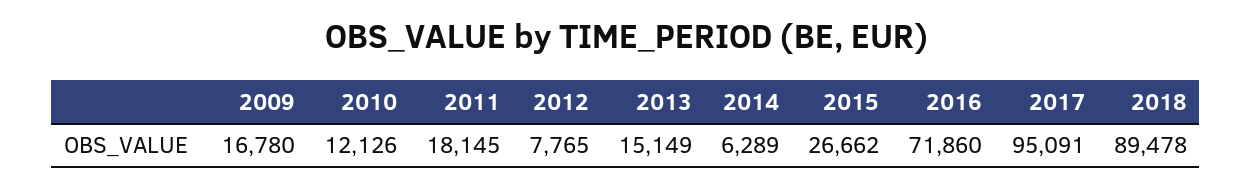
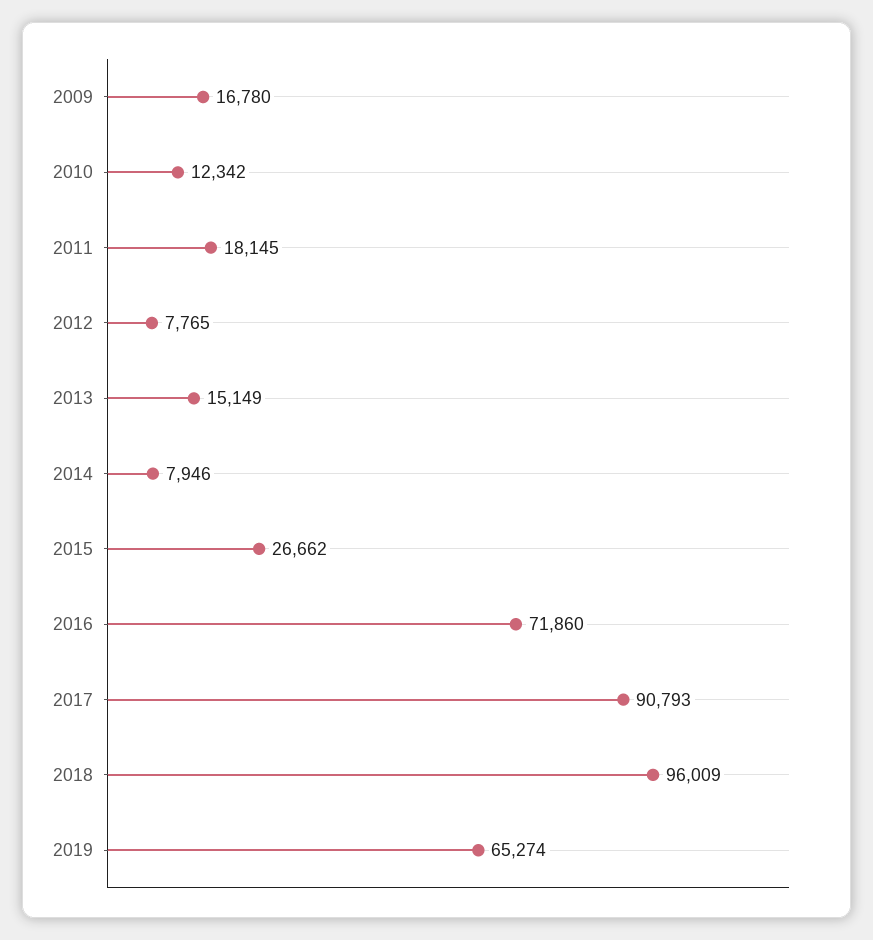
2010: 12126 -> 12342
2014: 6289 -> 7946
2017: 95091 -> 90793
2018: 89478 -> 96009
2019: none -> 65274

